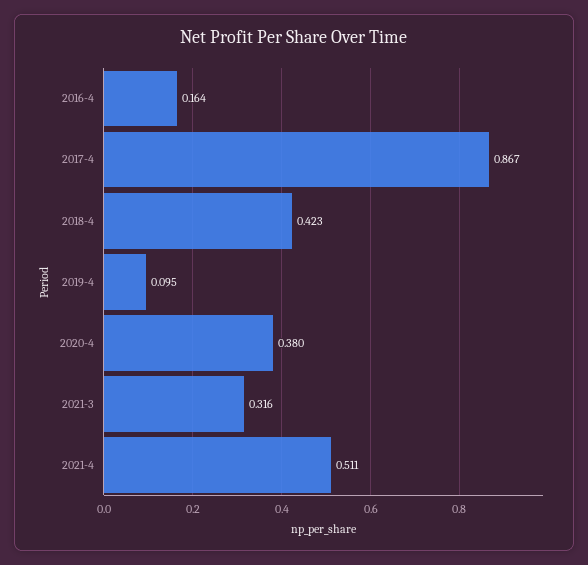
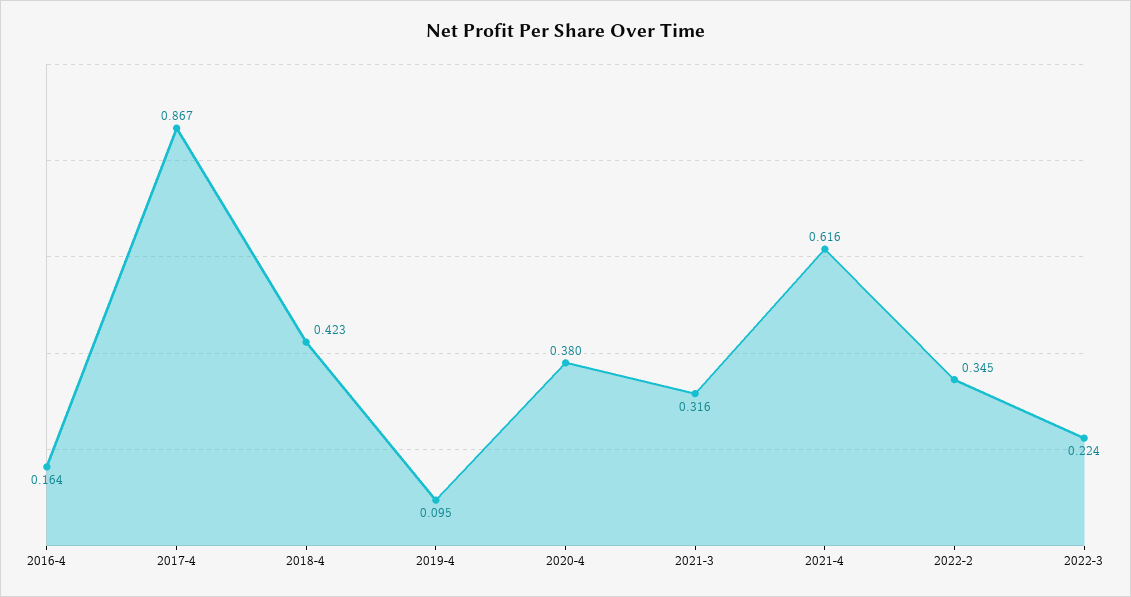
2021-4: 0.511 -> 0.616
2022-2: none -> 0.345
2022-3: none -> 0.224

